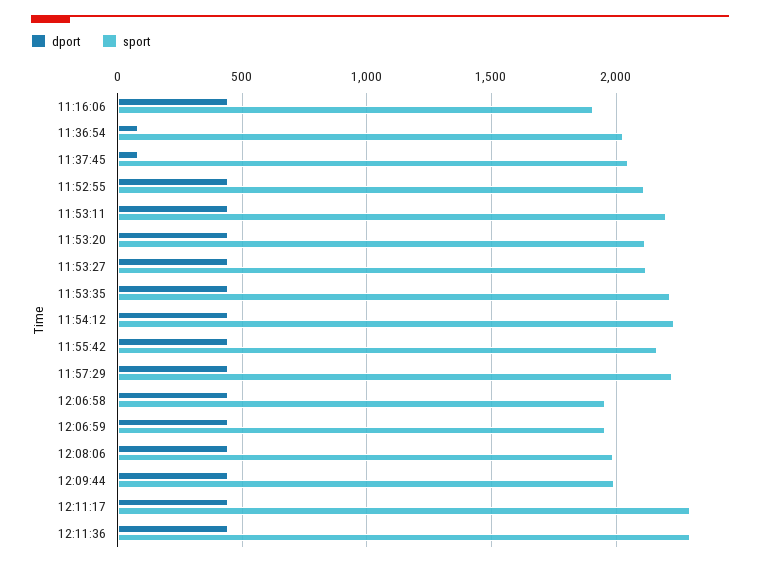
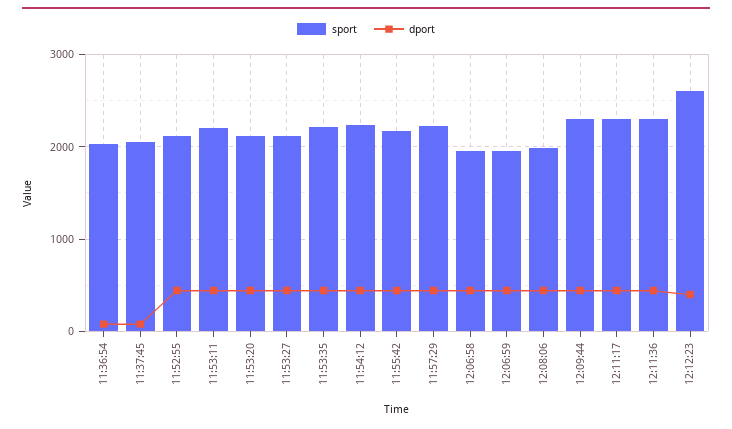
dport, 11:16:06: 450 -> none
sport, 11:16:06: 1900 -> none
sport, 12:09:44: 2000 -> 2300
sport, 12:12:23: none -> 2600
dport, 12:12:23: none -> 400

